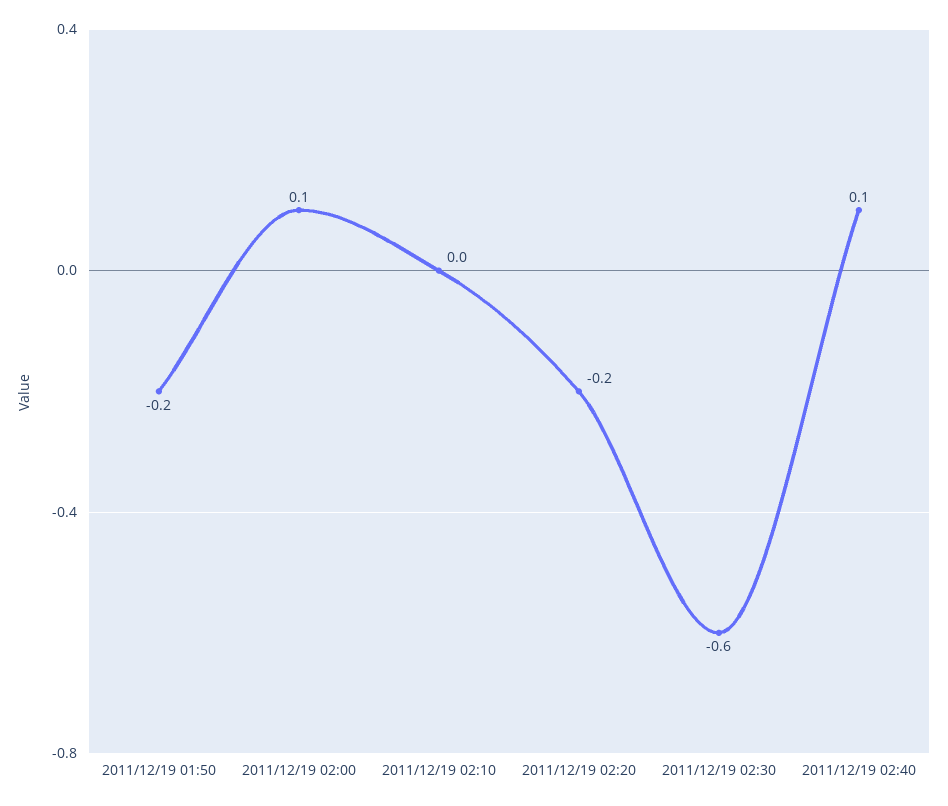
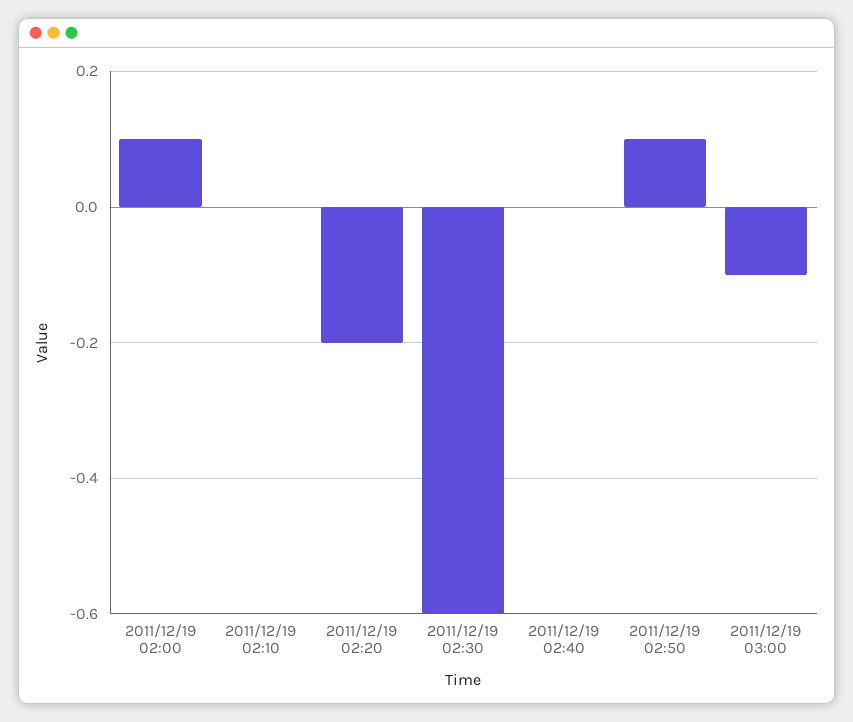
2011/12/19 01:50: -0.2 -> none
2011/12/19 02:40: 0.1 -> 0
2011/12/19 02:50: none -> 0.1
2011/12/19 03:00: none -> -0.1

